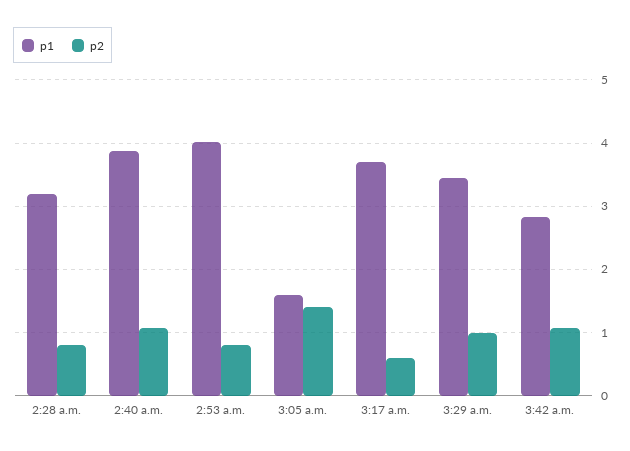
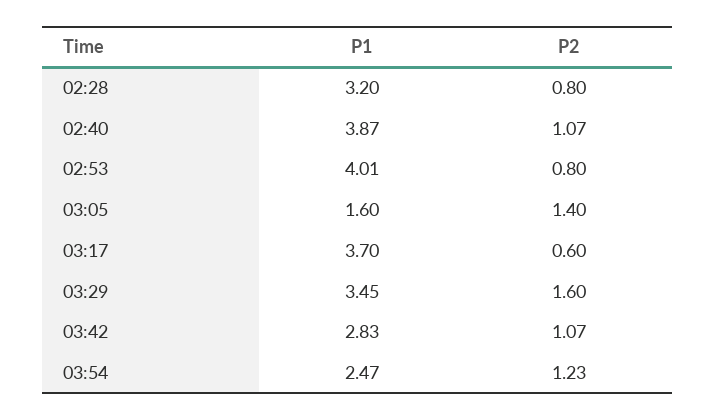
p2, 3:29 a.m.: 1 -> 1.6
p1, 03:54: none -> 2.47
p2, 03:54: none -> 1.23

